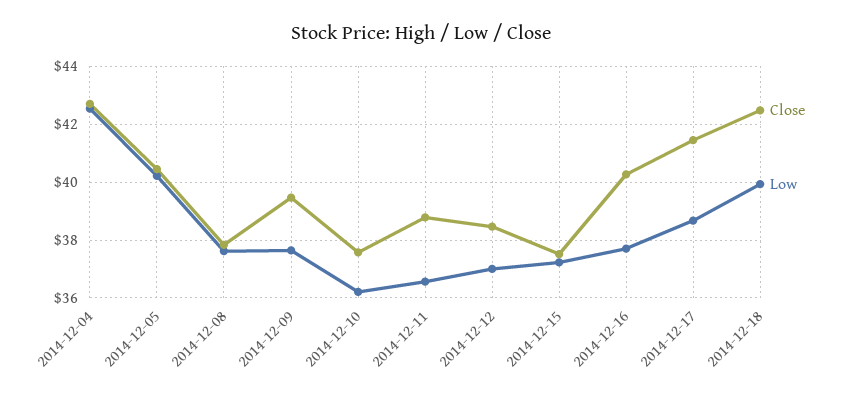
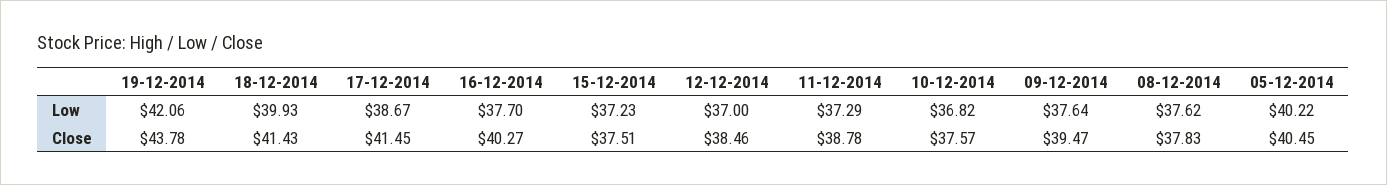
Close, 2014-12-04: 42.75 -> none
Low, 2014-12-04: 42.5 -> none
Low, 2014-12-10: 36.25 -> 36.82
Low, 2014-12-11: 36.5 -> 37.29
Close, 2014-12-18: 42.5 -> 41.43
Low, 19-12-2014: none -> 42.06
Close, 19-12-2014: none -> 43.78

